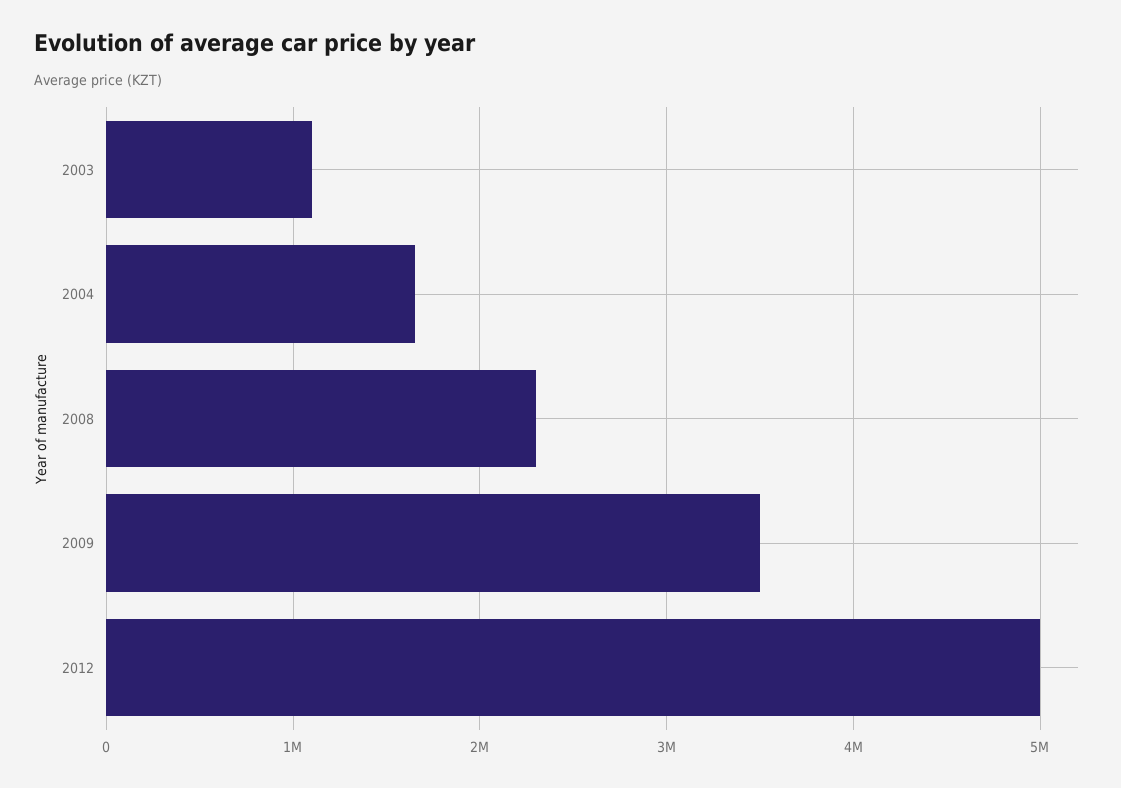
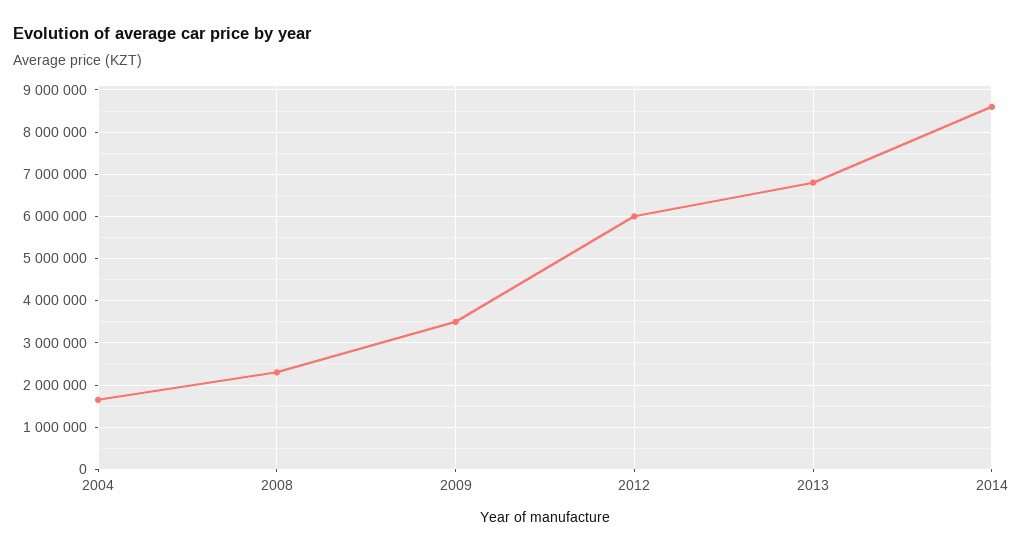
2003: 1100000 -> none
2012: 5000000 -> 6000000
2013: none -> 6800000
2014: none -> 8600000

